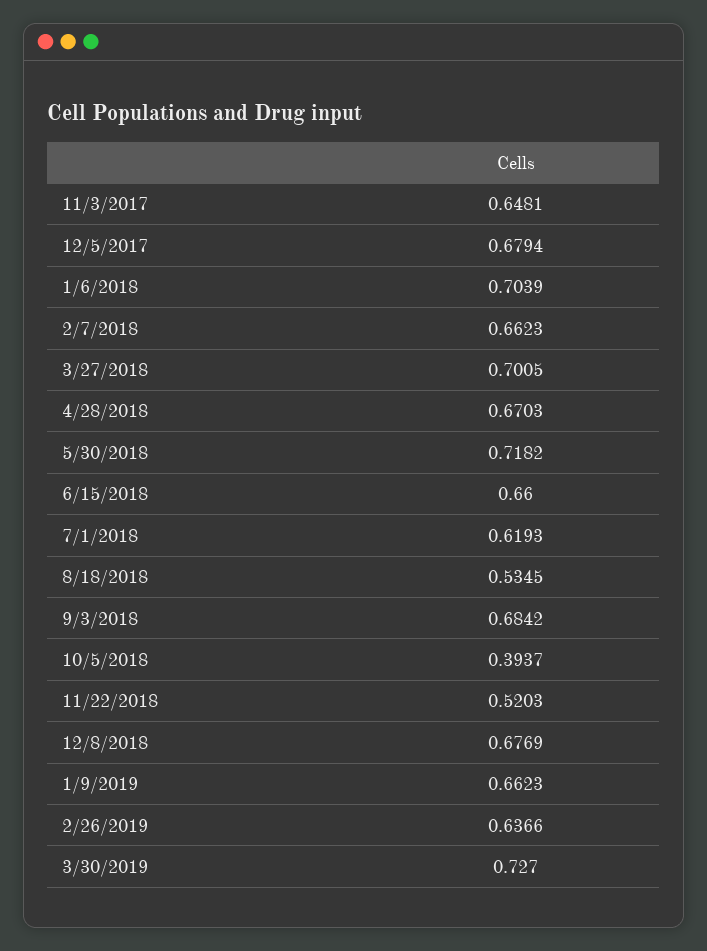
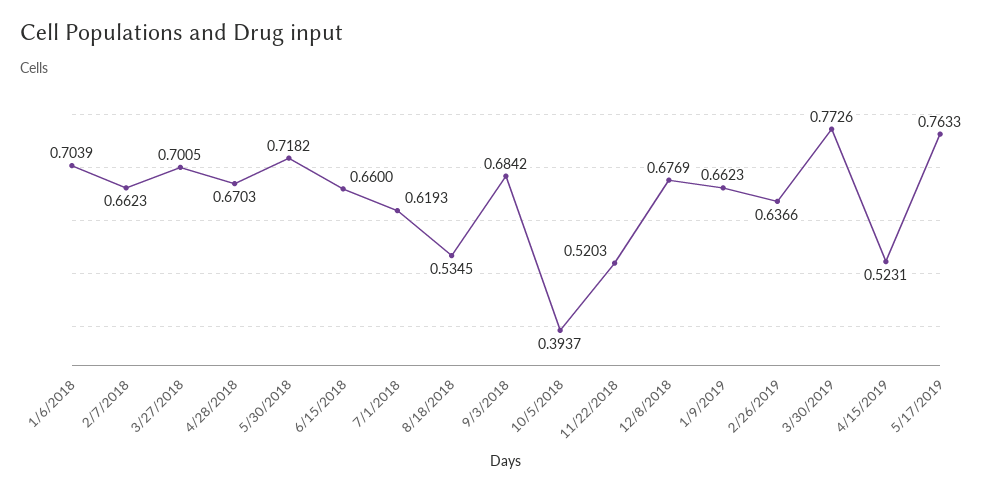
11/3/2017: 0.6481 -> none
12/5/2017: 0.6794 -> none
3/30/2019: 0.727 -> 0.7726
4/15/2019: none -> 0.5231
5/17/2019: none -> 0.7633

